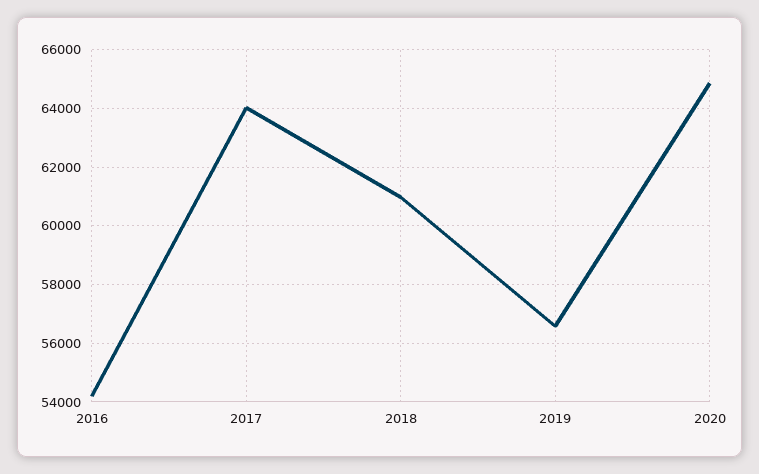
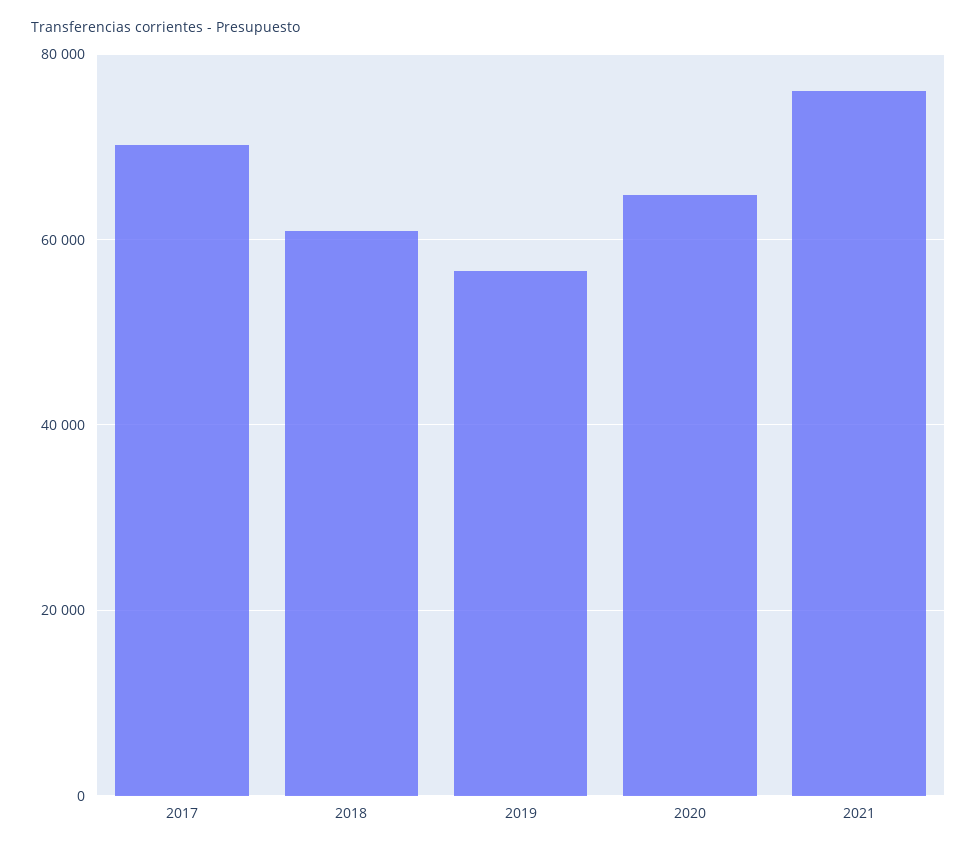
2016: 54250 -> none
2017: 64000 -> 70000
2021: none -> 76000

